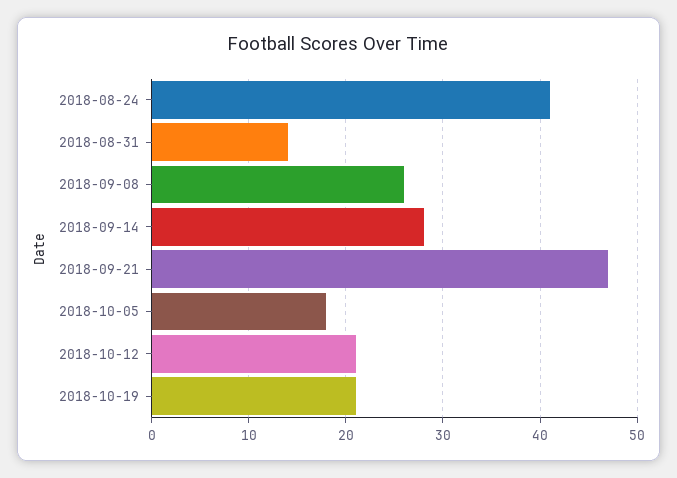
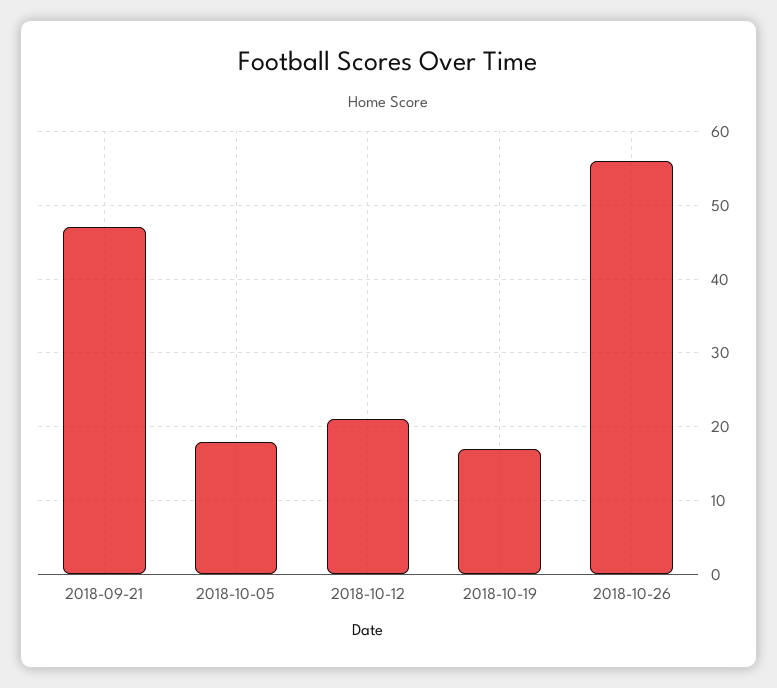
2018-08-24: 41 -> none
2018-08-31: 14 -> none
2018-09-08: 26 -> none
2018-09-14: 28 -> none
2018-10-19: 21 -> 17
2018-10-26: none -> 56

